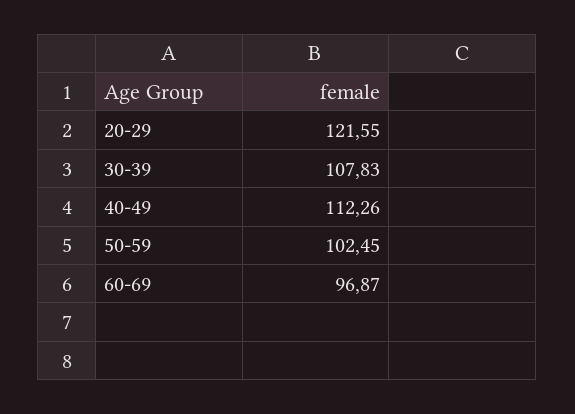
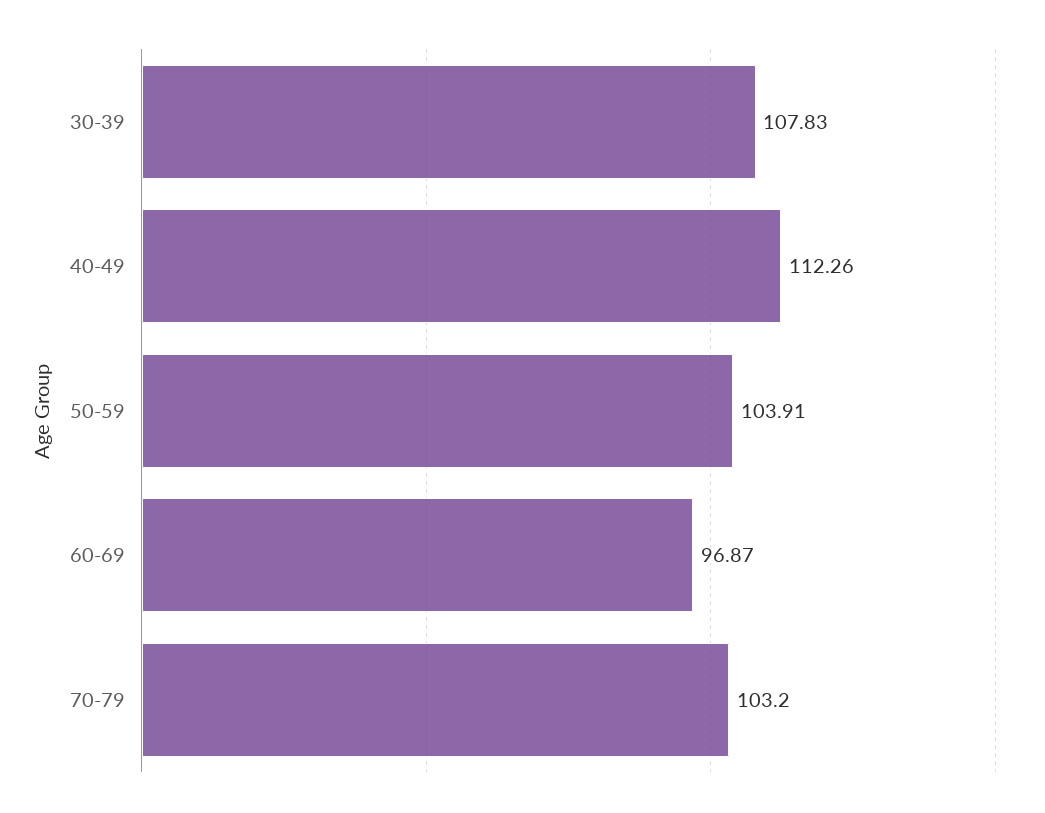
20-29: 121.55 -> none
50-59: 102.45 -> 103.91
70-79: none -> 103.2

